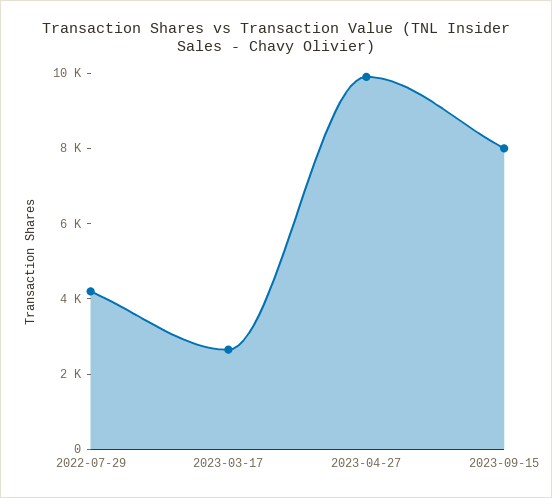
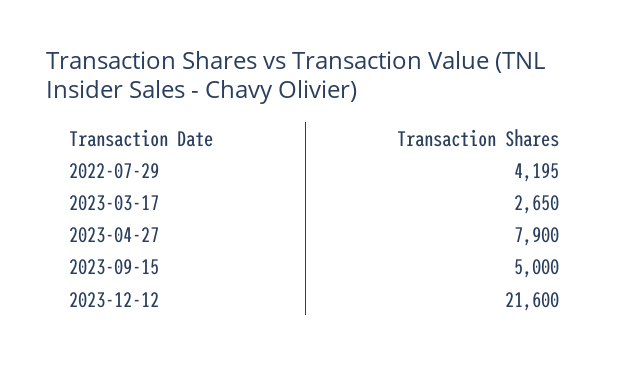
2023-04-27: 10000 -> 7900
2023-09-15: 8000 -> 5000
2023-12-12: none -> 21600

